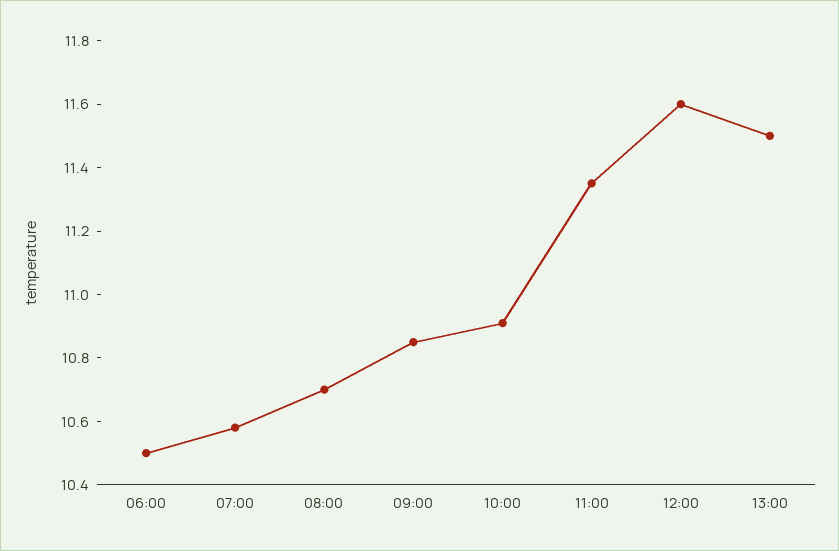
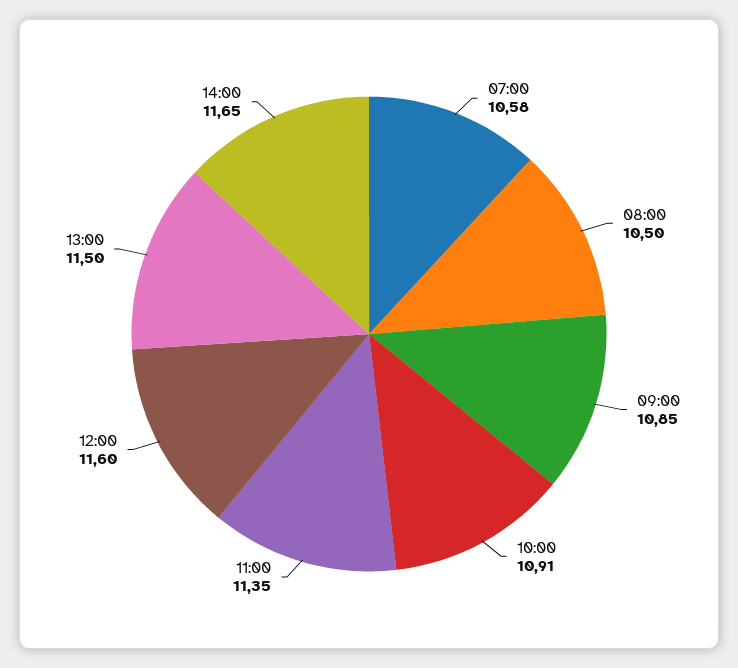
06:00: 10.5 -> none
08:00: 10.7 -> 10.5
14:00: none -> 11.65

